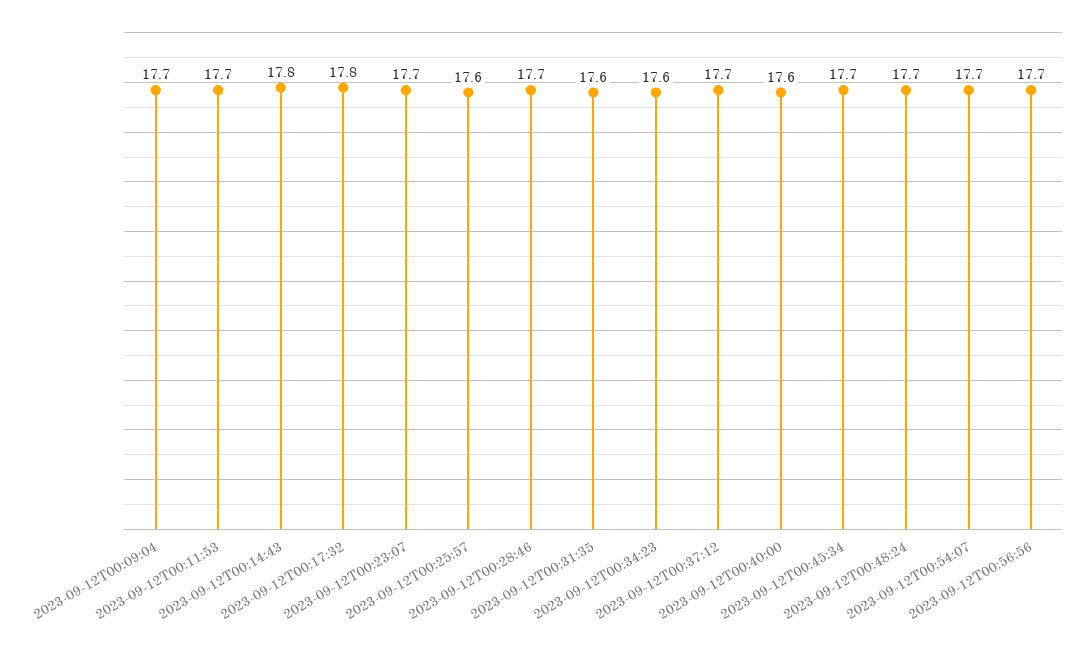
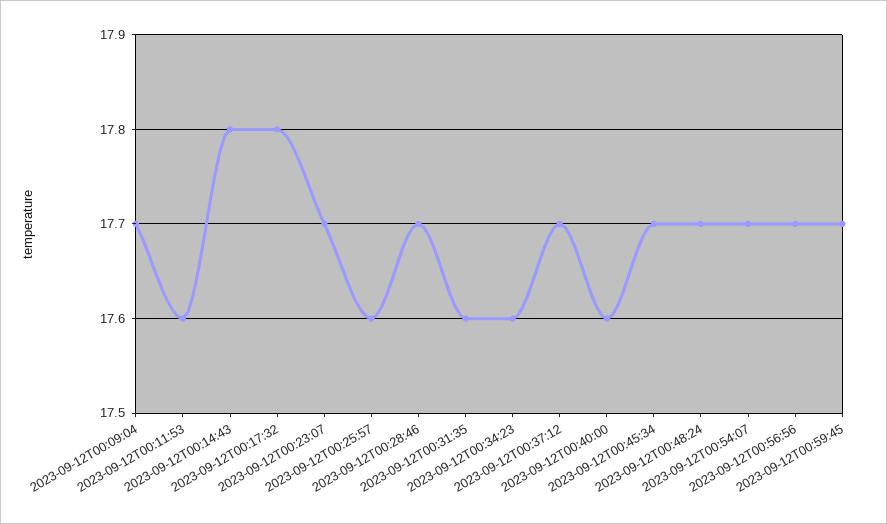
2023-09-12T00:11:53: 17.7 -> 17.6
2023-09-12T00:59:45: none -> 17.7

